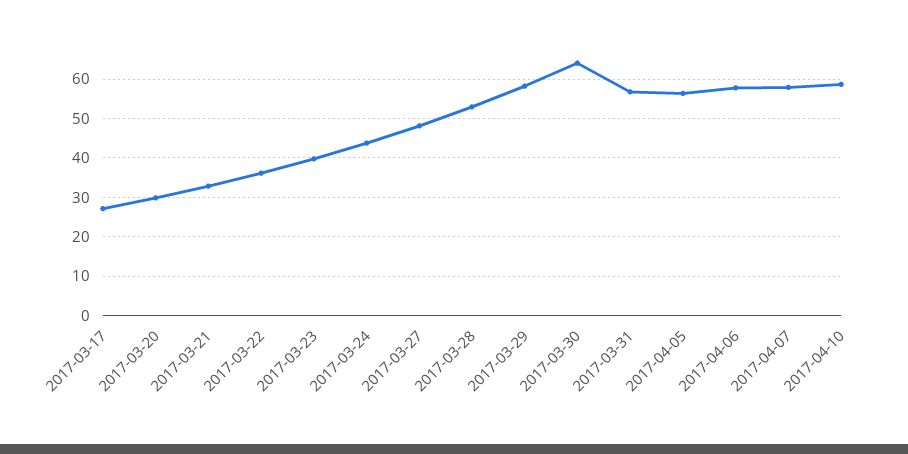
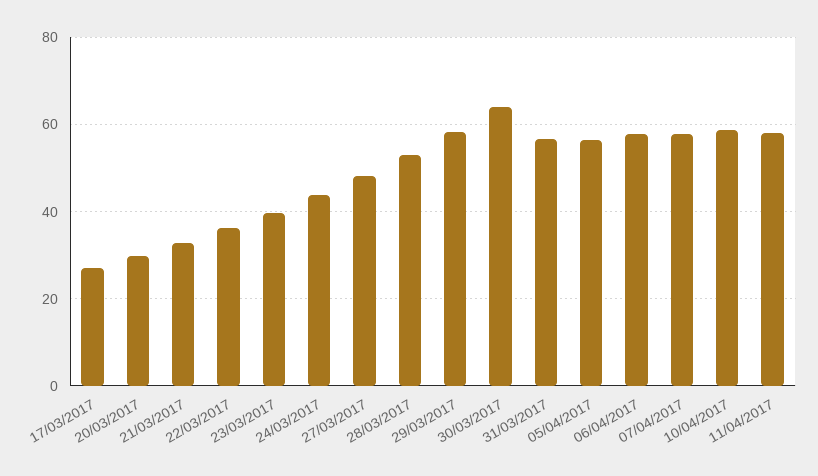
11/04/2017: none -> 58

